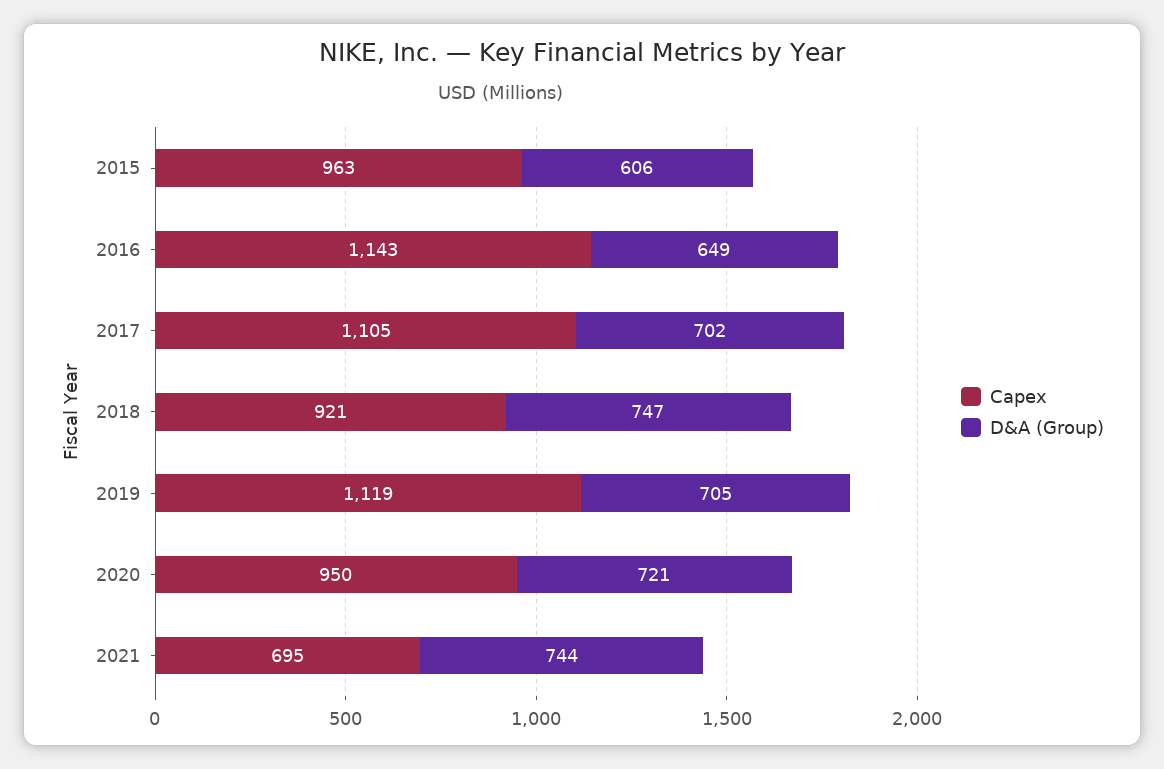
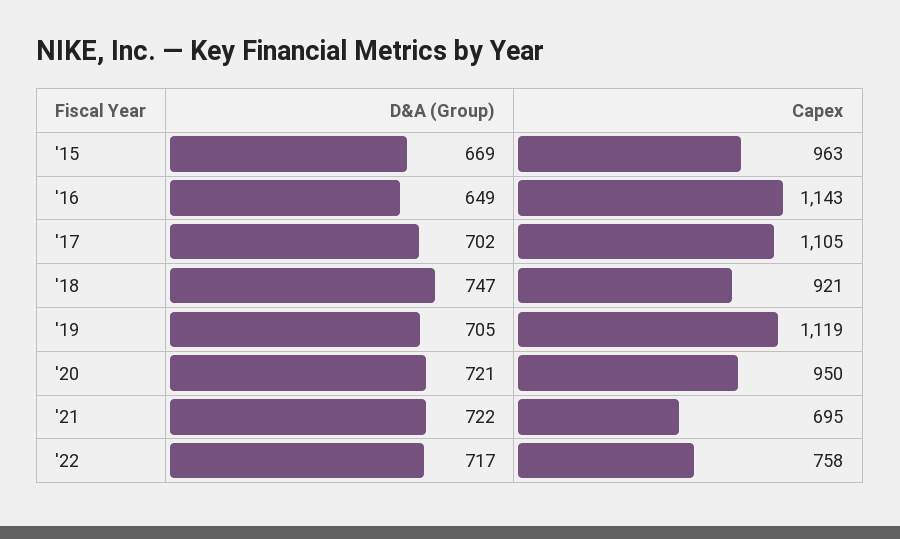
D&A (Group), 2015: 606 -> 669
D&A (Group), 2021: 744 -> 722
D&A (Group), '22: none -> 717
Capex, '22: none -> 758

